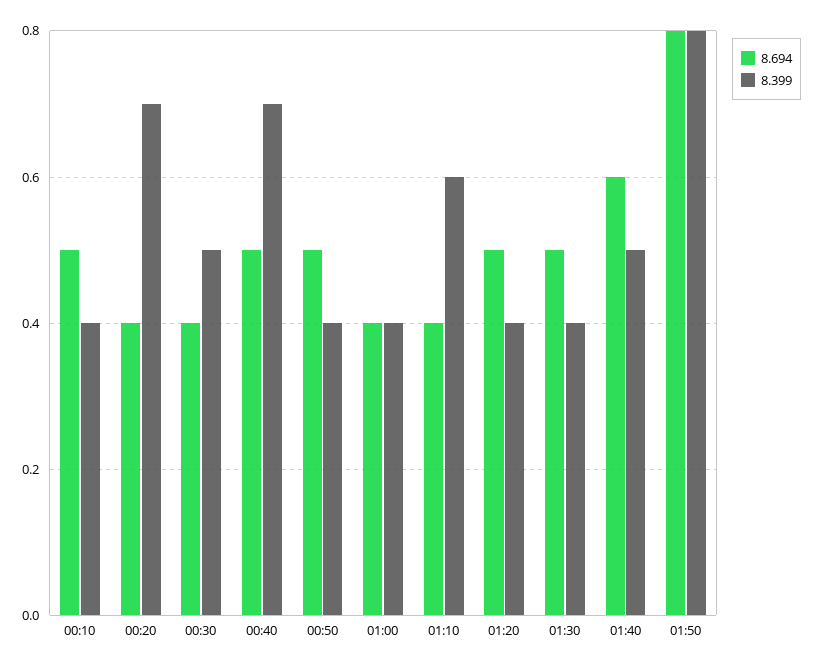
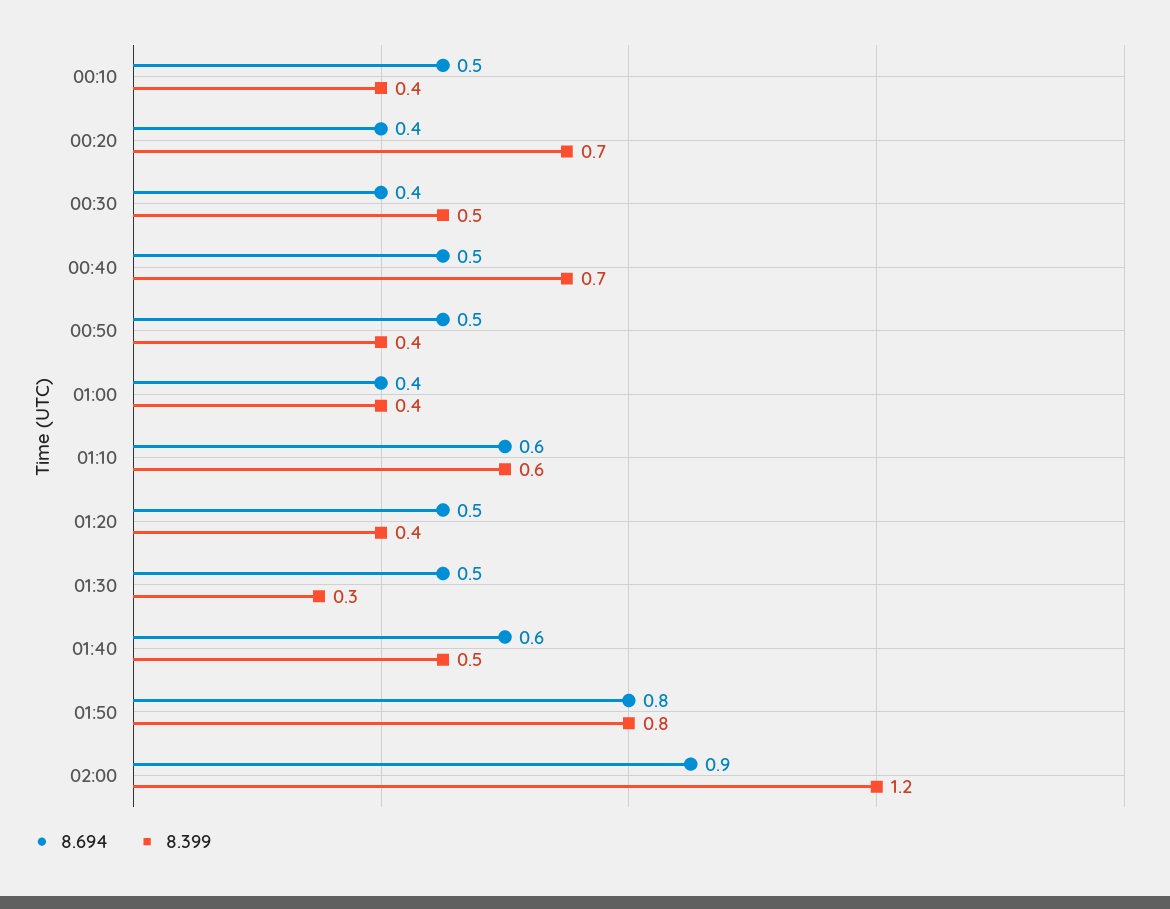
8.694, 01:10: 0.4 -> 0.6
8.399, 01:30: 0.4 -> 0.3
8.694, 02:00: none -> 0.9
8.399, 02:00: none -> 1.2

